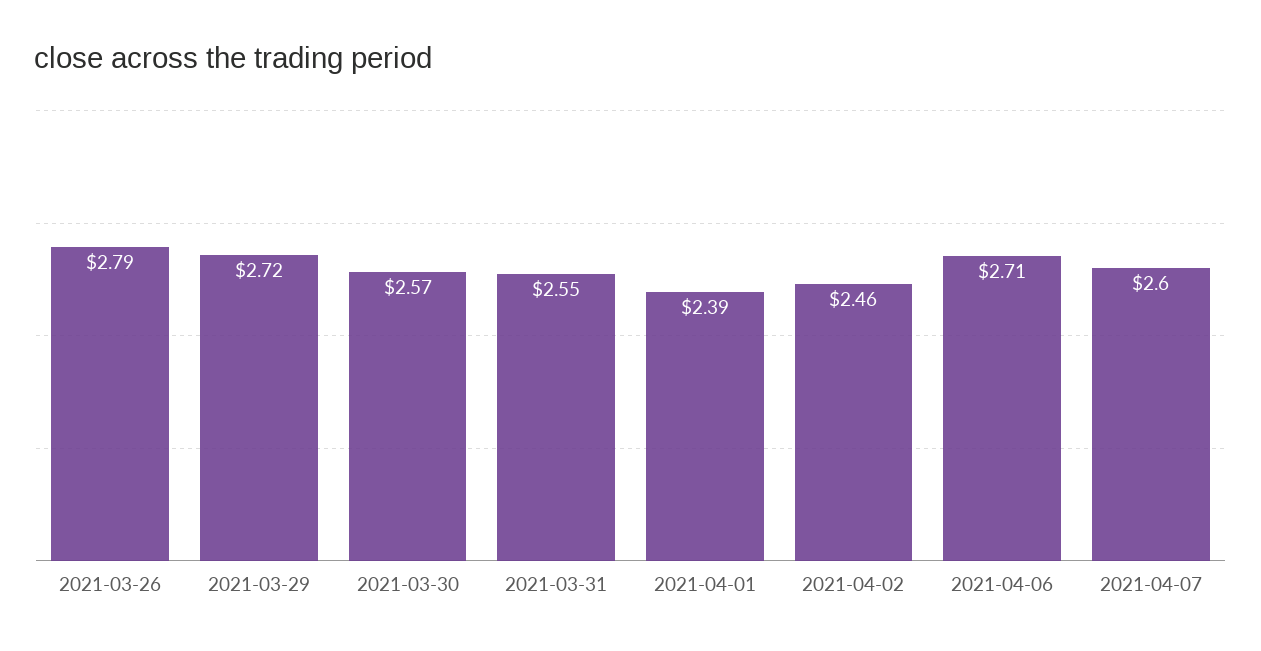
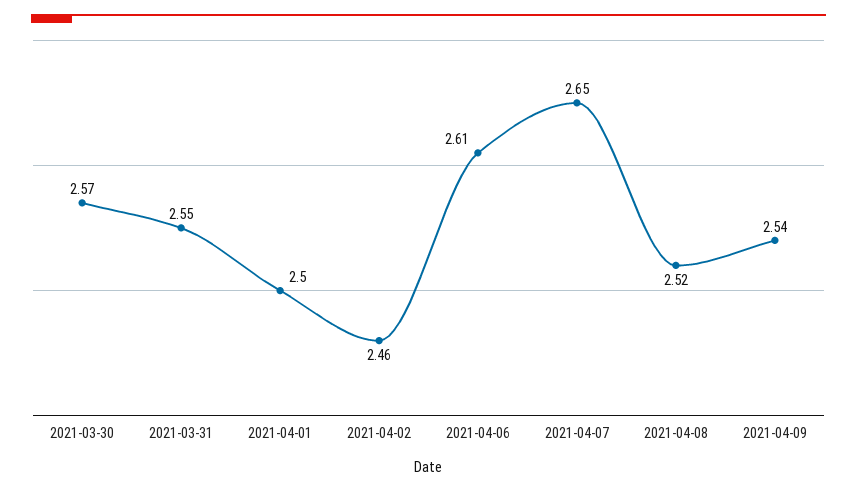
2021-03-26: 2.79 -> none
2021-03-29: 2.72 -> none
2021-04-01: 2.39 -> 2.5
2021-04-06: 2.71 -> 2.61
2021-04-07: 2.6 -> 2.65
2021-04-08: none -> 2.52
2021-04-09: none -> 2.54

